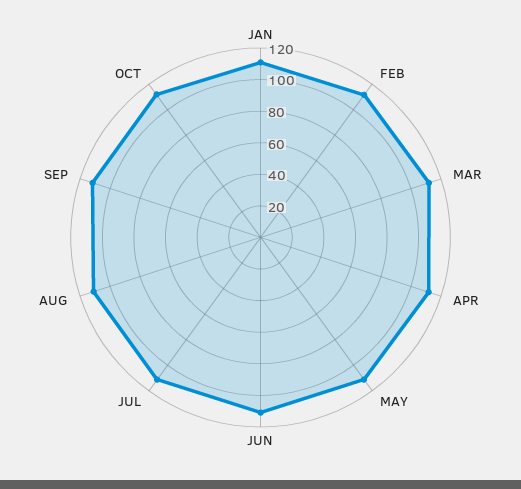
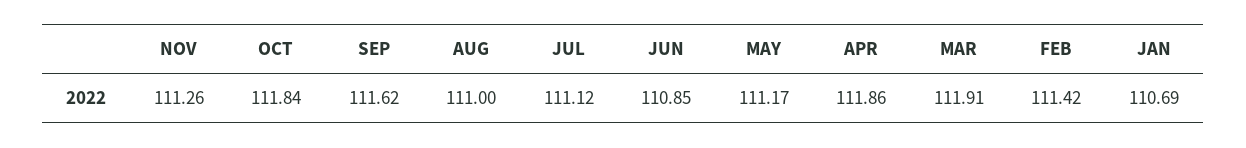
NOV: none -> 111.26

